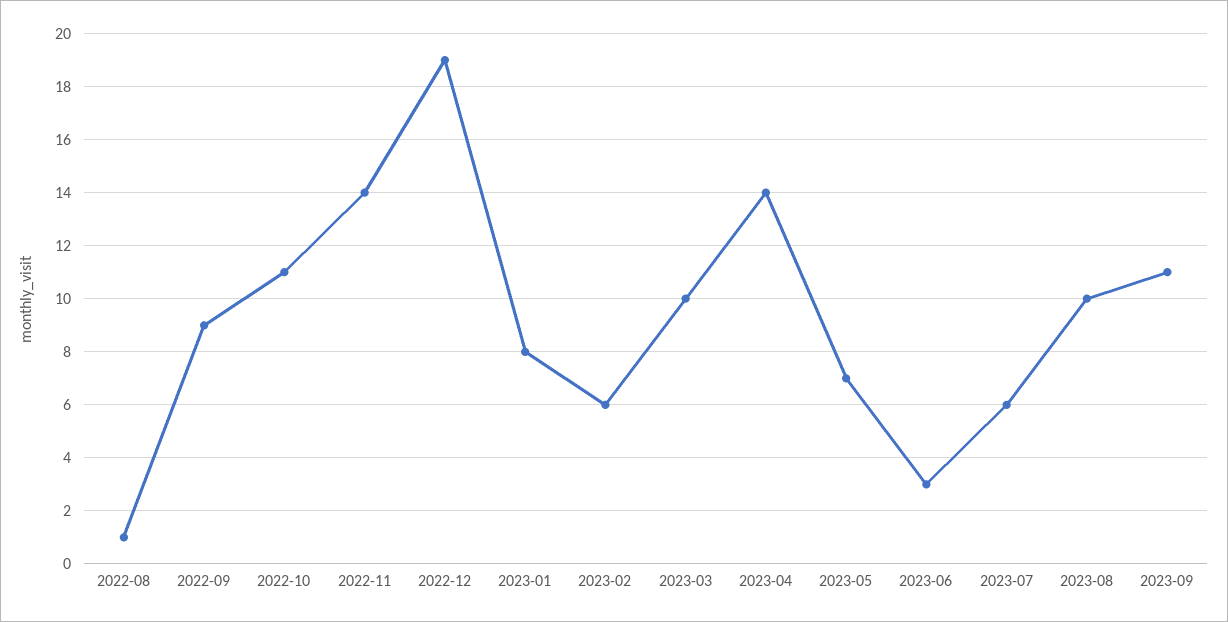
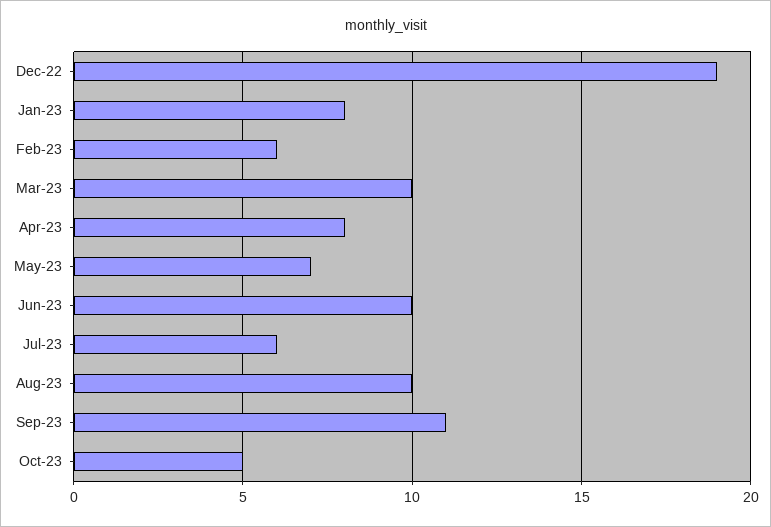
2022-08: 1 -> none
2022-09: 9 -> none
2022-10: 11 -> none
2022-11: 14 -> none
2023-04: 14 -> 8
2023-06: 3 -> 10
Oct-23: none -> 5

